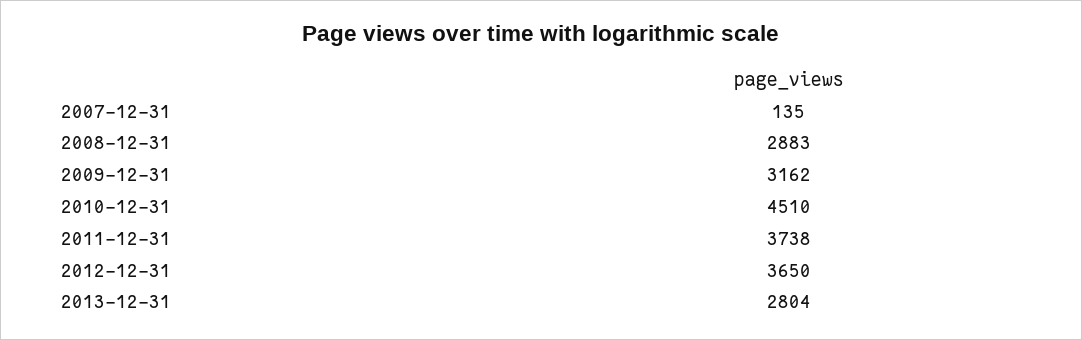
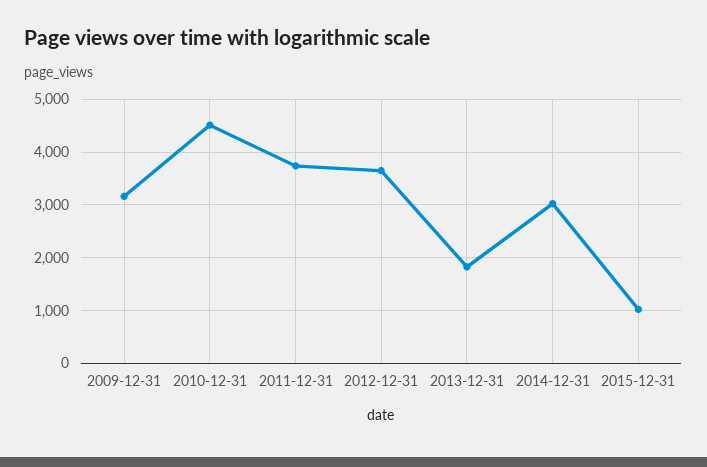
2007-12-31: 135 -> none
2008-12-31: 2883 -> none
2013-12-31: 2804 -> 1800
2014-12-31: none -> 3000
2015-12-31: none -> 1000

